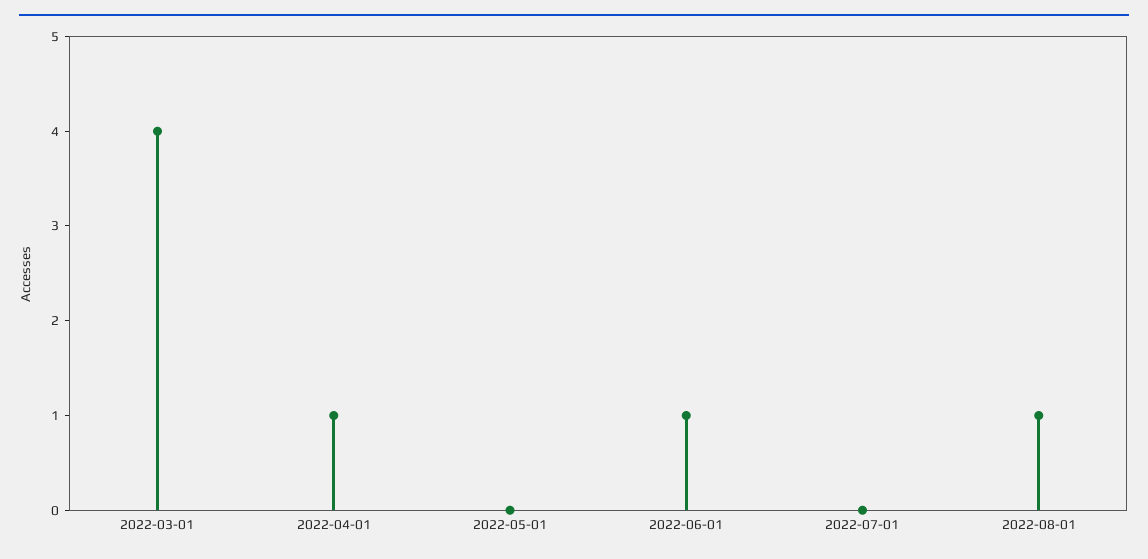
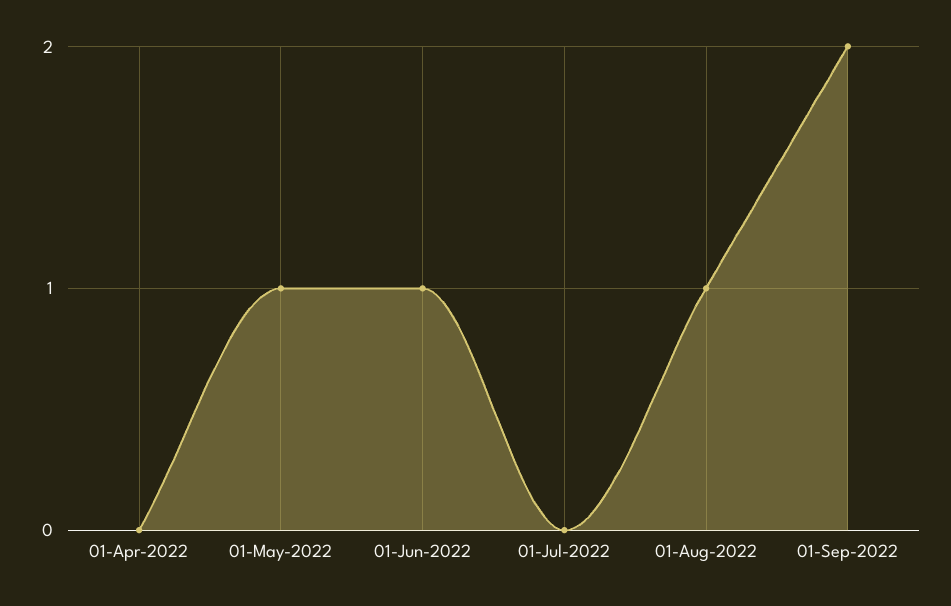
2022-03-01: 4 -> none
2022-04-01: 1 -> 0
2022-05-01: 0 -> 1
01-Sep-2022: none -> 2

